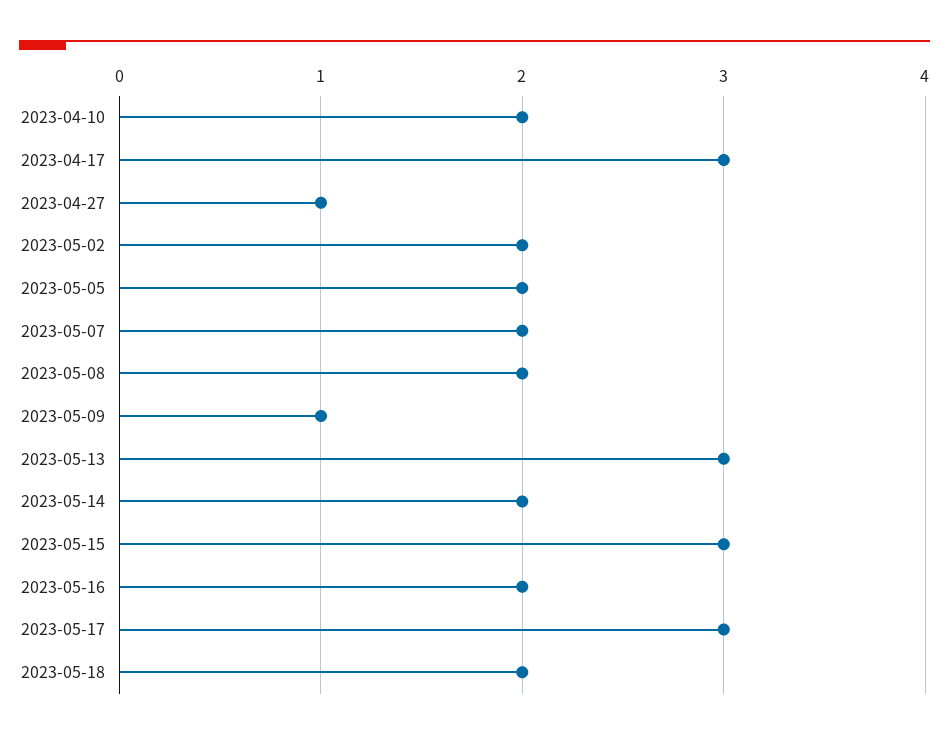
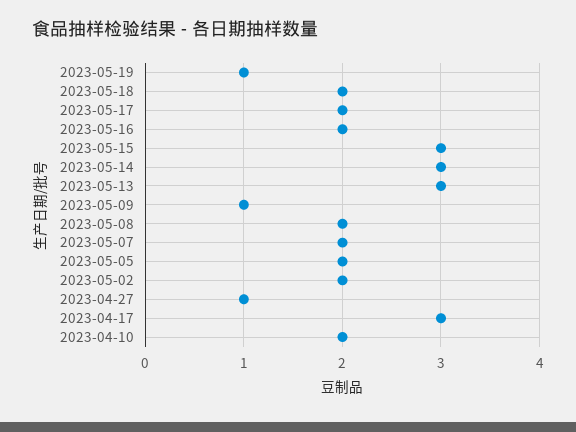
2023-05-14: 2 -> 3
2023-05-17: 3 -> 2
2023-05-19: none -> 1

